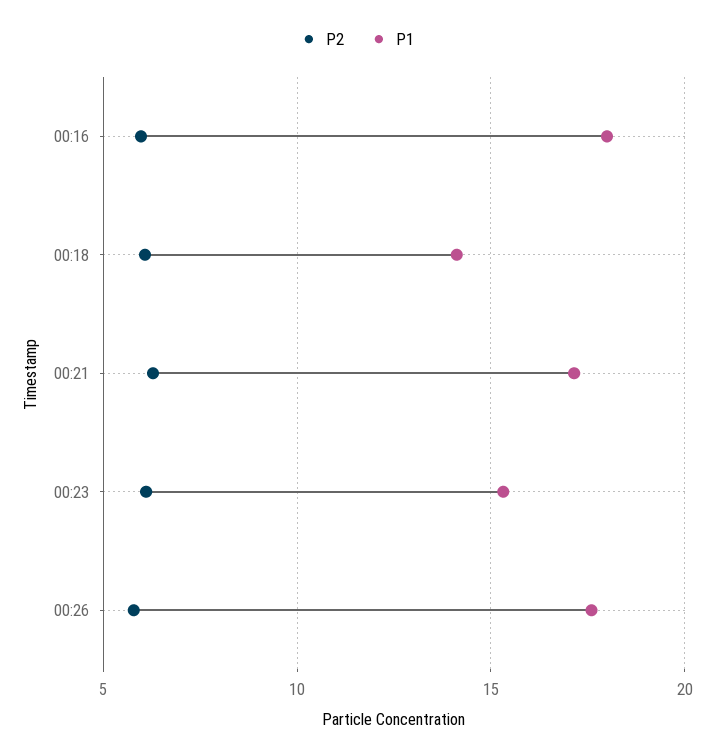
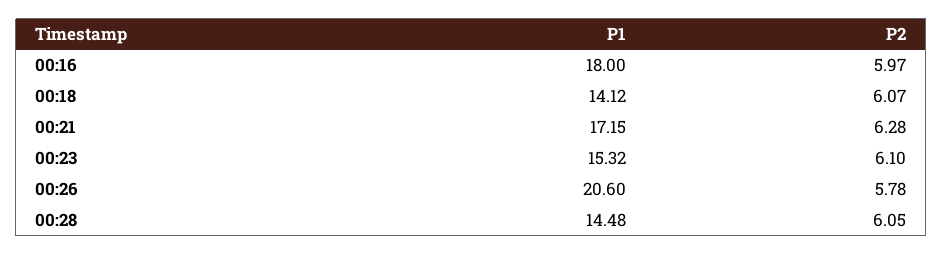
P1, 00:26: 17.5 -> 20.6
P1, 00:28: none -> 14.48
P2, 00:28: none -> 6.05

